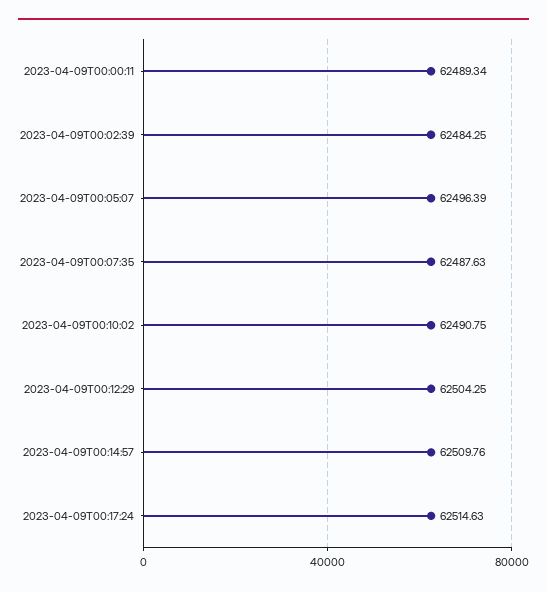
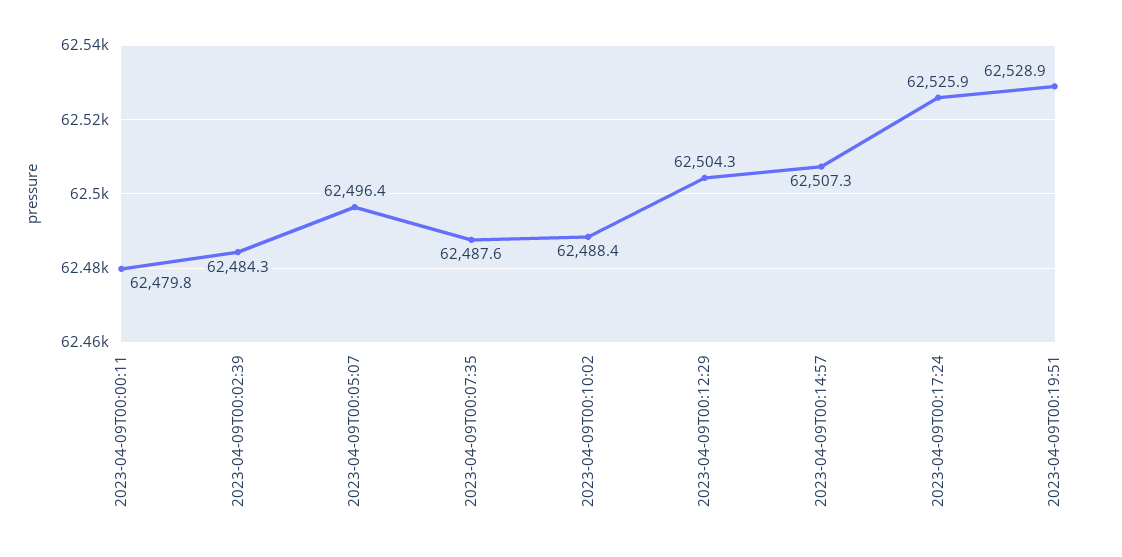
2023-04-09T00:00:11: 62489.34 -> 62479.8
2023-04-09T00:10:02: 62490.75 -> 62488.4
2023-04-09T00:14:57: 62509.76 -> 62507.3
2023-04-09T00:17:24: 62514.63 -> 62525.9
2023-04-09T00:19:51: none -> 62528.9

